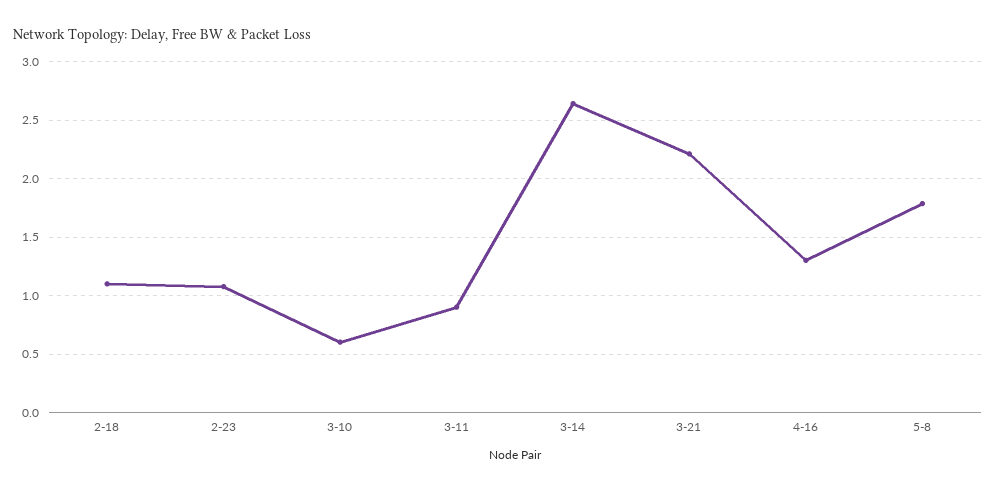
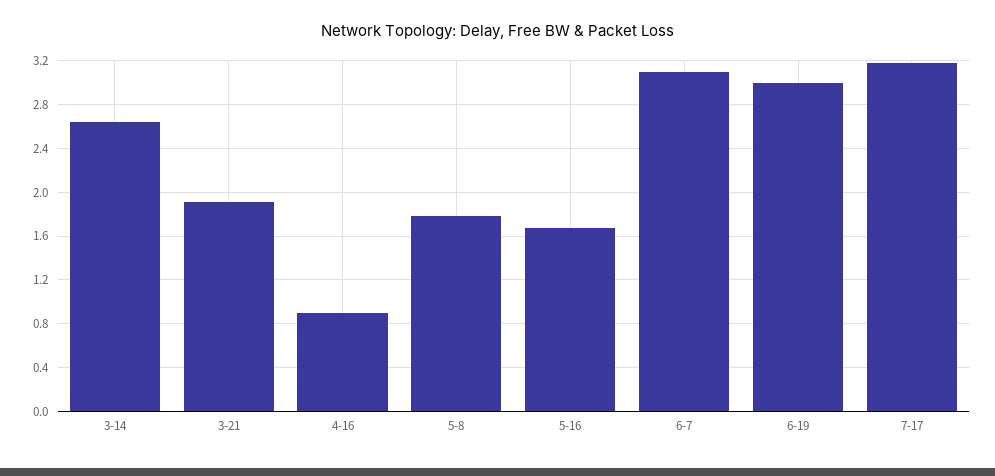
2-18: 1.1 -> none
2-23: 1.1 -> none
3-10: 0.6 -> none
3-11: 0.9 -> none
3-21: 2.2 -> 1.9
4-16: 1.3 -> 0.9
5-16: none -> 1.7
6-7: none -> 3.1
6-19: none -> 3
7-17: none -> 3.2

